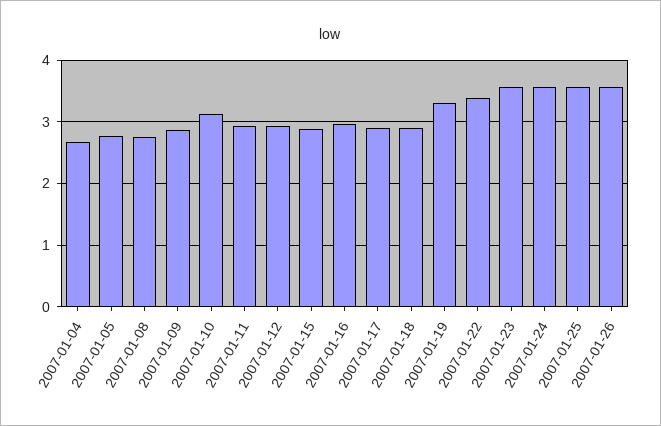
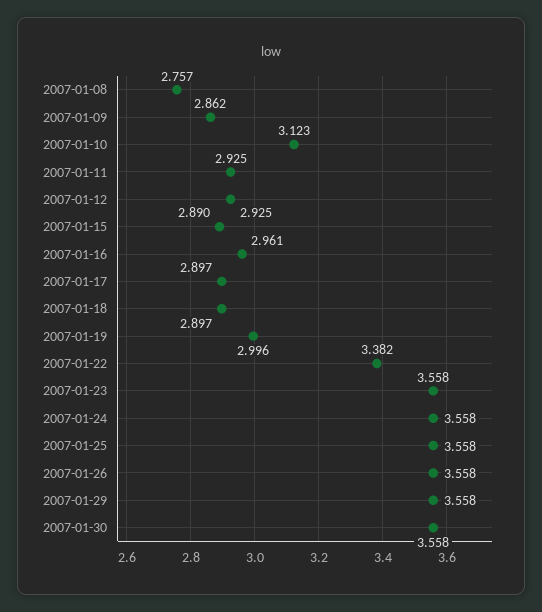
2007-01-04: 2.7 -> none
2007-01-05: 2.8 -> none
2007-01-19: 3.3 -> 2.996
2007-01-29: none -> 3.558
2007-01-30: none -> 3.558

